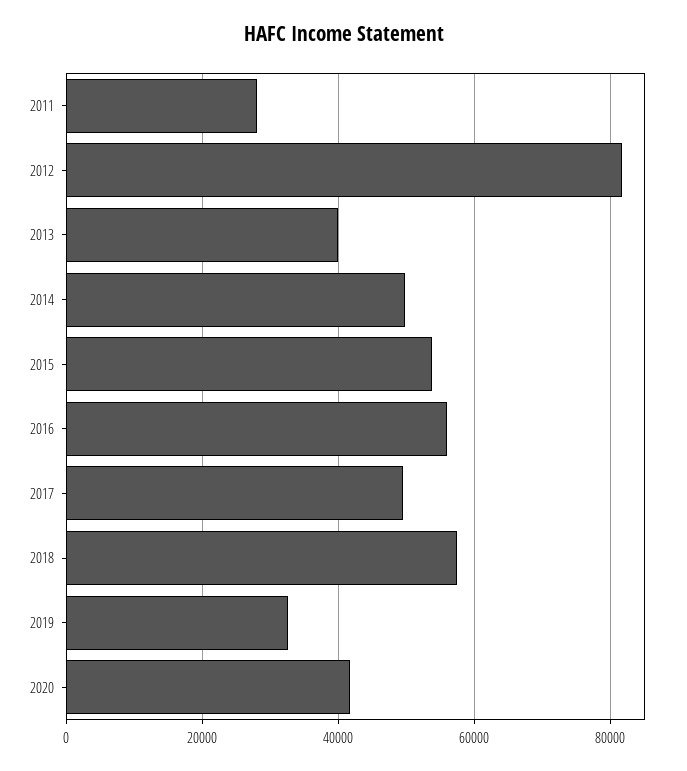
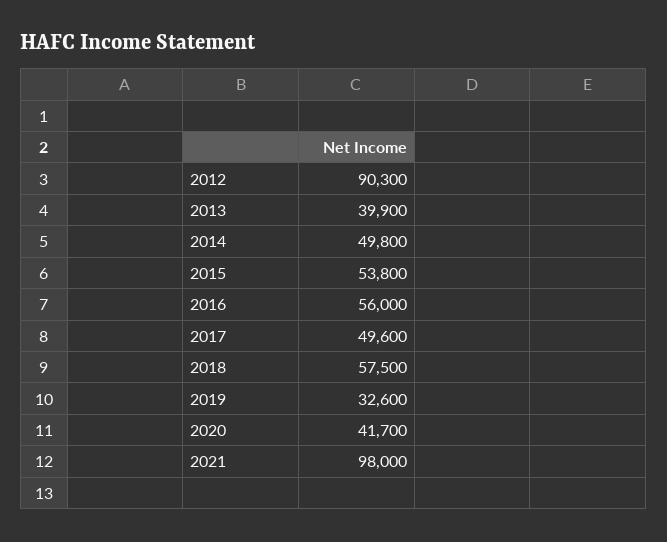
2011: 28000 -> none
2012: 82000 -> 90300
2021: none -> 98000

